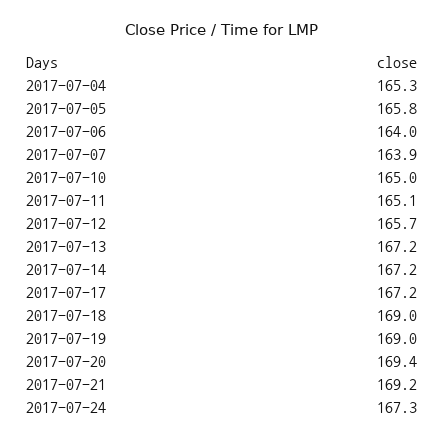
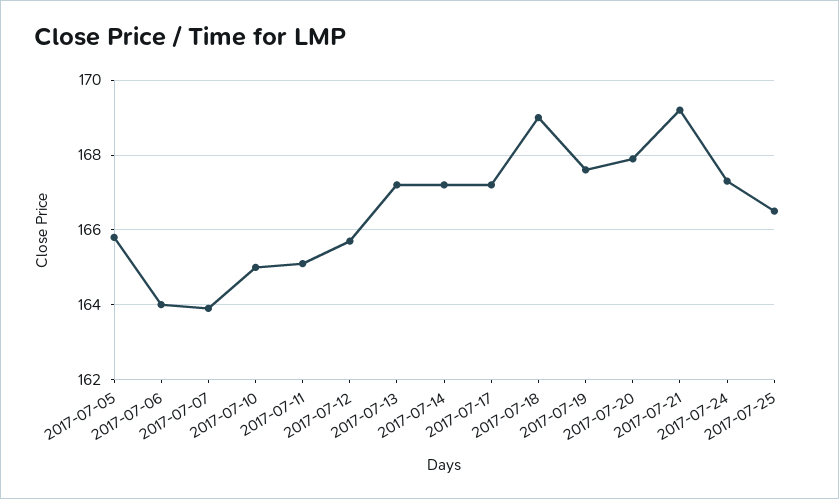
2017-07-04: 165.3 -> none
2017-07-19: 169 -> 167.5
2017-07-20: 169.4 -> 168
2017-07-25: none -> 166.5

